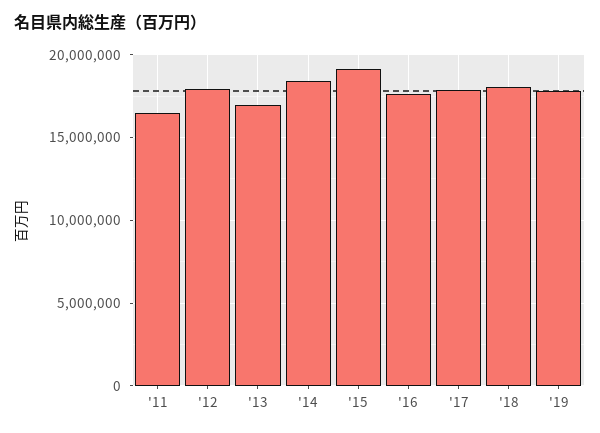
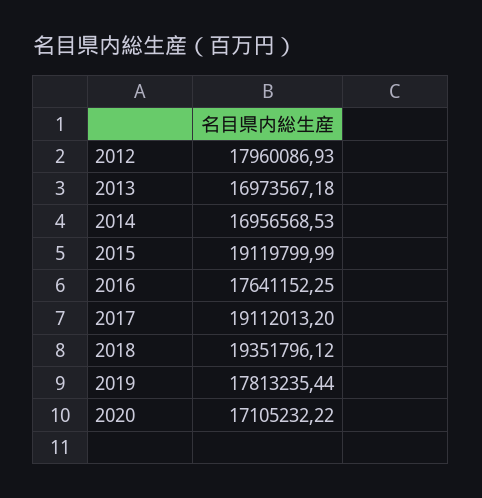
'11: 16500000 -> none
'14: 18500000 -> 16956568.53
'17: 18000000 -> 19112013.2
'18: 18000000 -> 19351796.12
2020: none -> 17105232.22

